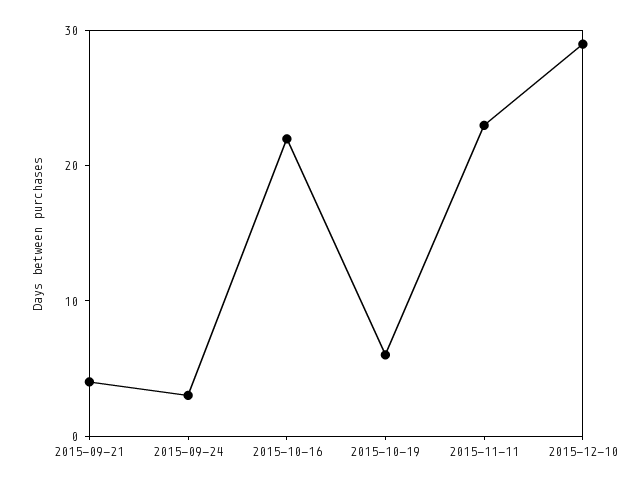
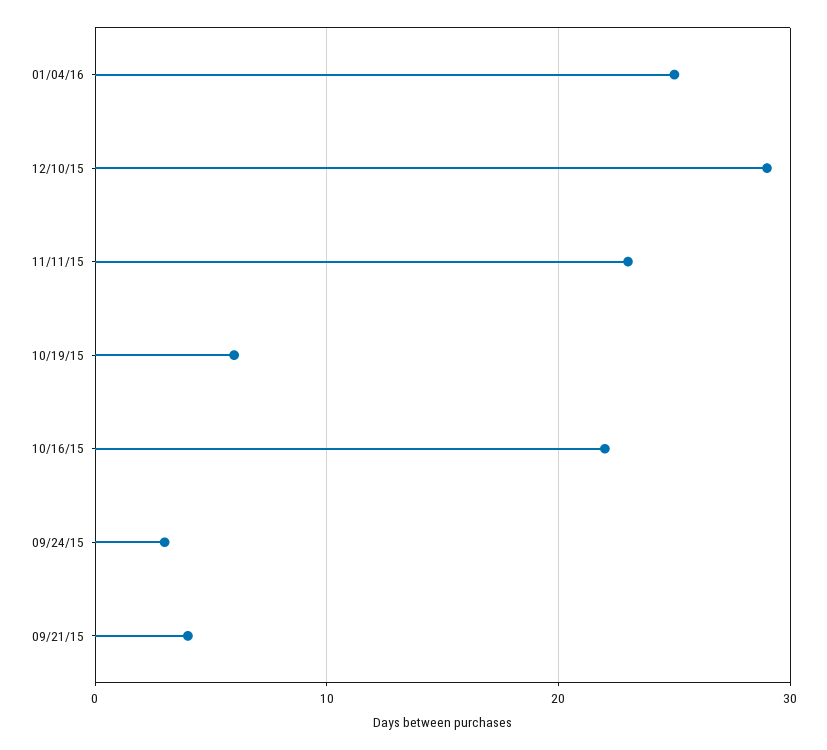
01/04/16: none -> 25

